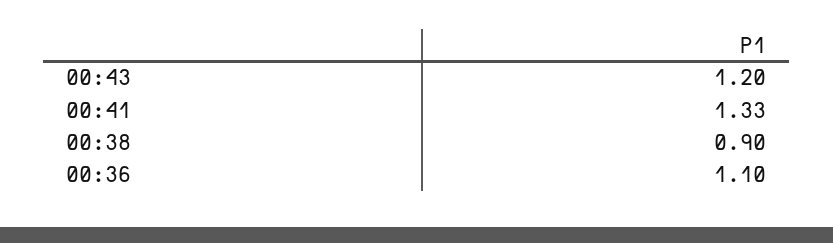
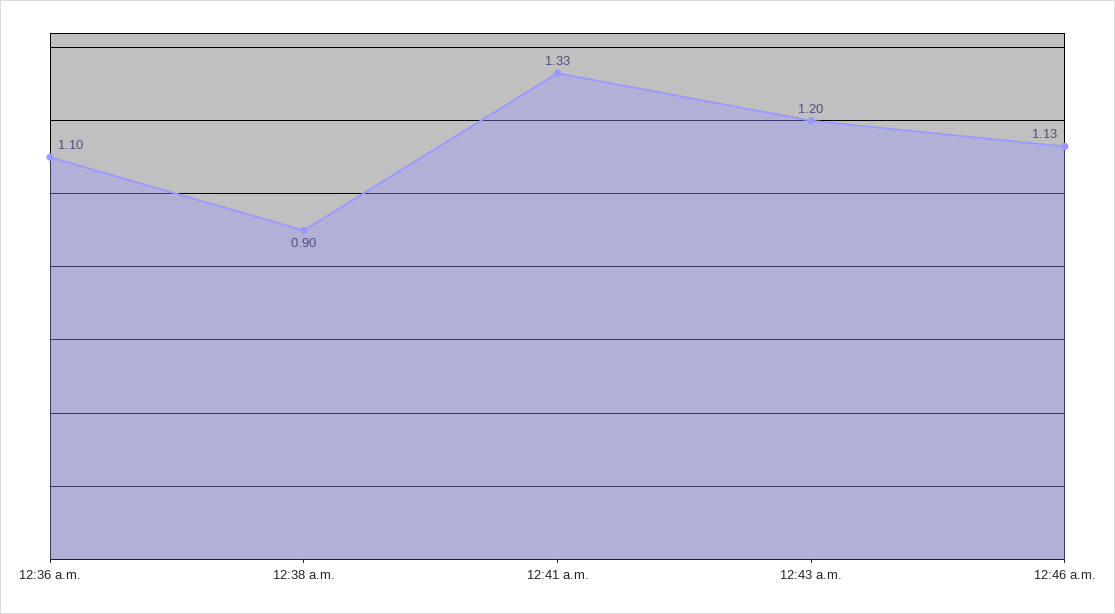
12:46 a.m.: none -> 1.13

